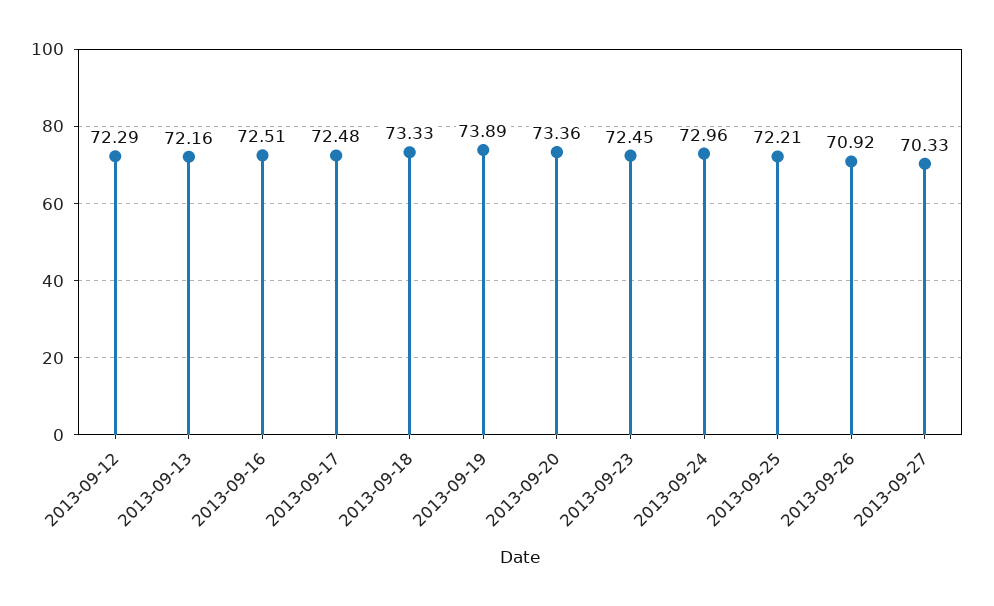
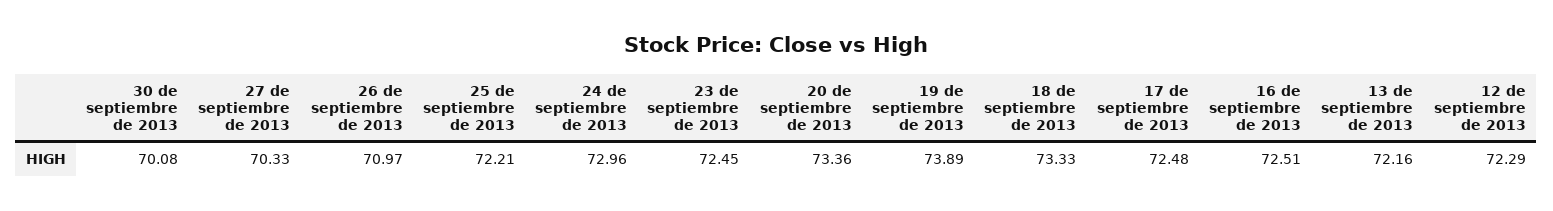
2013-09-26: 70.92 -> 70.97
30 de septiembre de 2013: none -> 70.08

